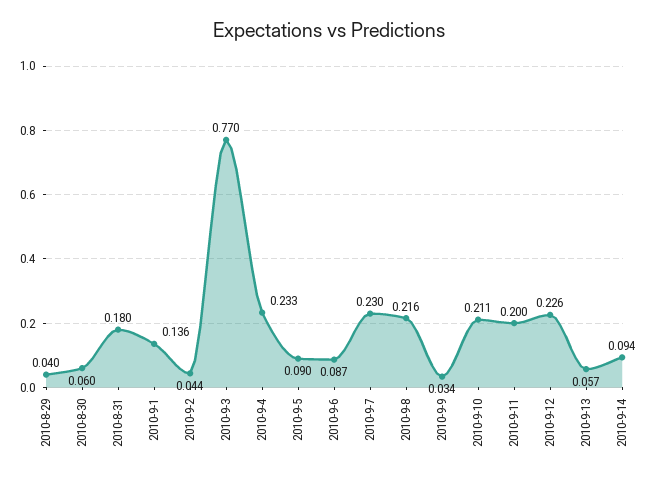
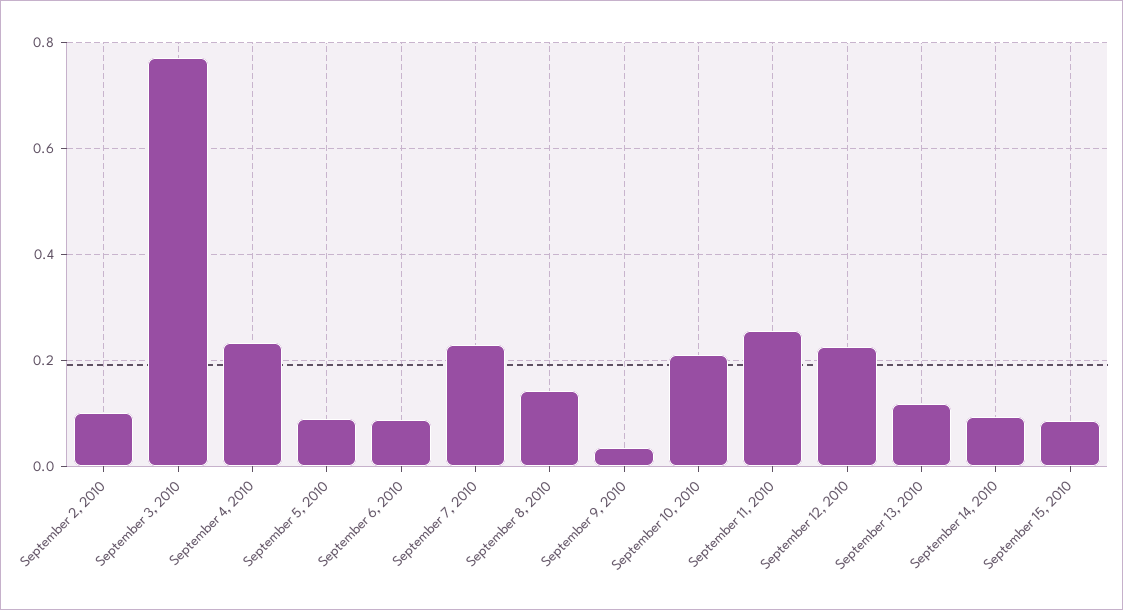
2010-8-29: 0.04 -> none
2010-8-30: 0.06 -> none
2010-8-31: 0.18 -> none
2010-9-1: 0.136 -> none
2010-9-2: 0.044 -> 0.1
2010-9-8: 0.216 -> 0.14
2010-9-11: 0.2 -> 0.26
2010-9-13: 0.057 -> 0.12
September 15, 2010: none -> 0.08

